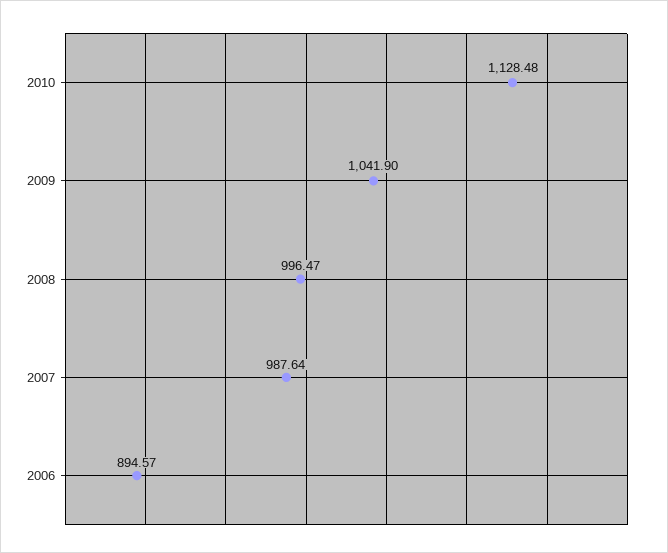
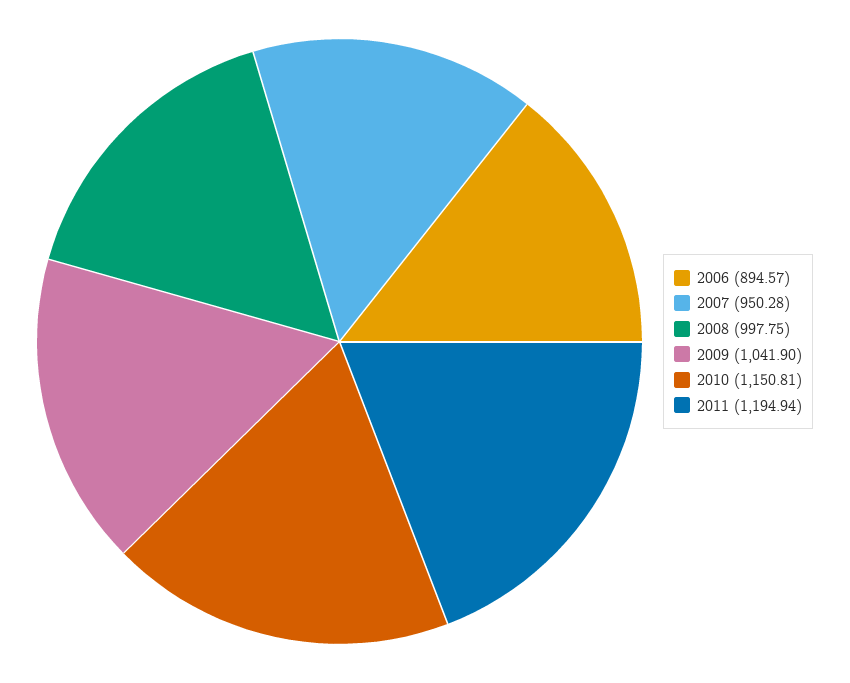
2010: 1128.48 -> 1150.81
2008: 996.47 -> 997.75
2007: 987.64 -> 950.28
2011: none -> 1194.94

